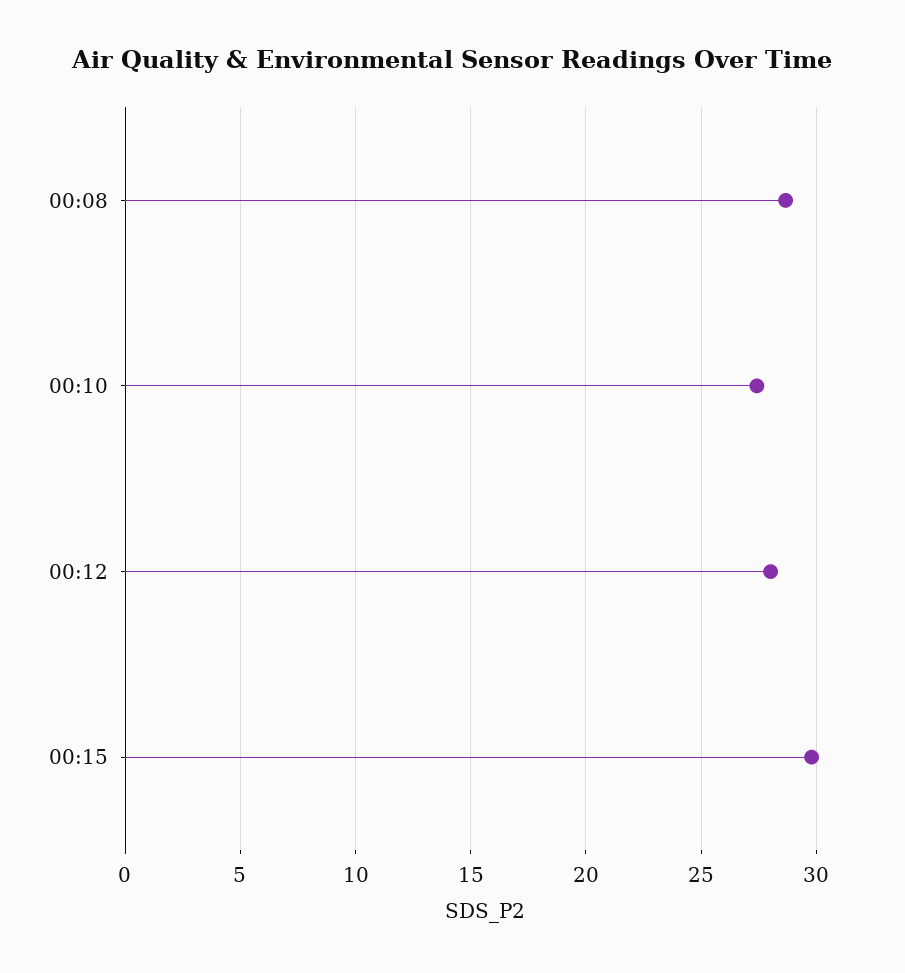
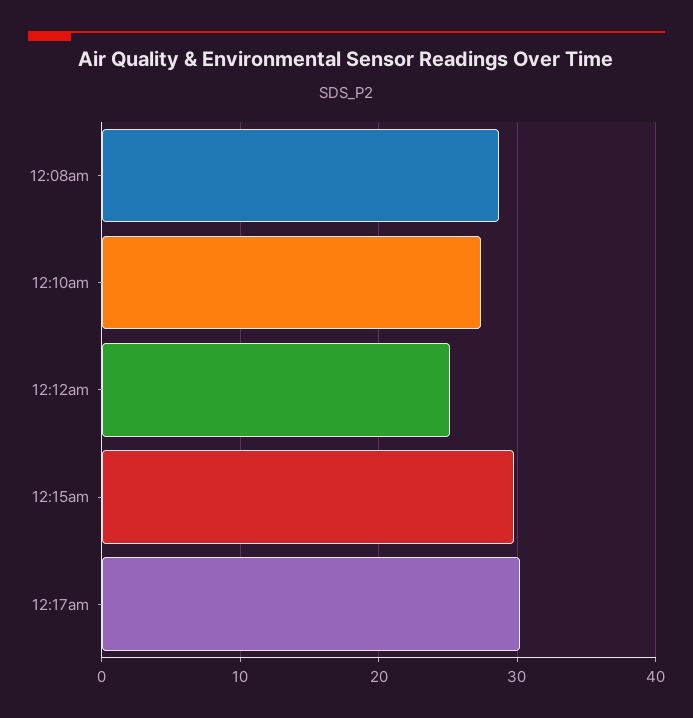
00:12: 28 -> 25
12:17am: none -> 30

